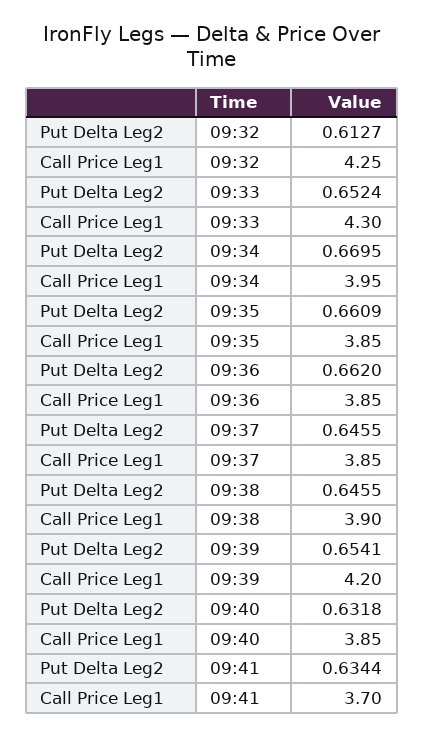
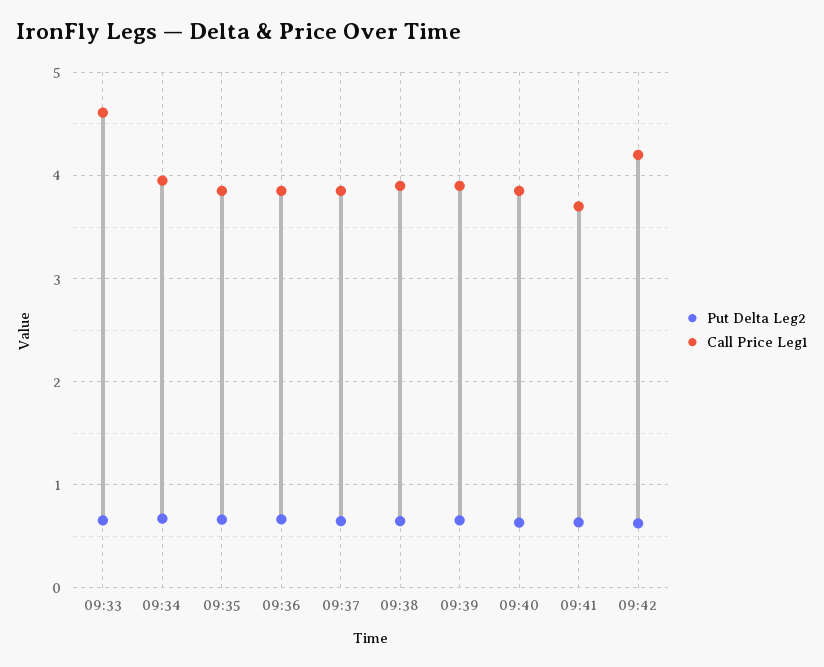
Put Delta Leg2, 09:32: 0.6127 -> none
Call Price Leg1, 09:32: 4.25 -> none
Call Price Leg1, 09:33: 4.3 -> 4.6
Call Price Leg1, 09:39: 4.2 -> 3.9
Put Delta Leg2, 09:42: none -> 0.6
Call Price Leg1, 09:42: none -> 4.2

